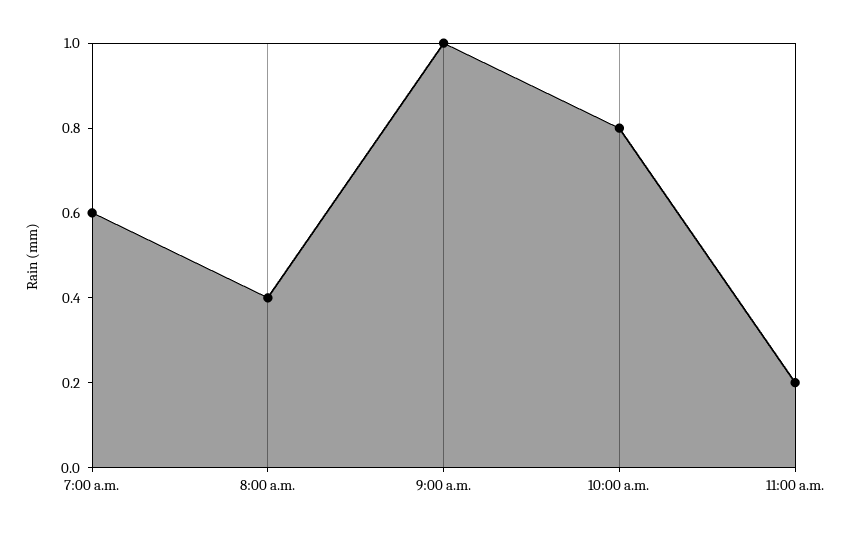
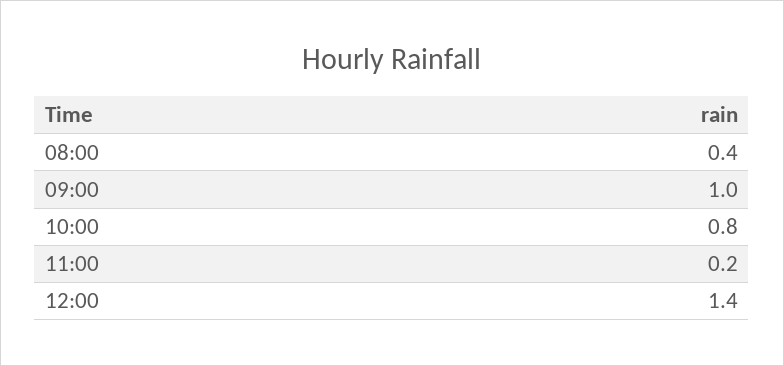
7:00 a.m.: 0.6 -> none
12:00: none -> 1.4

